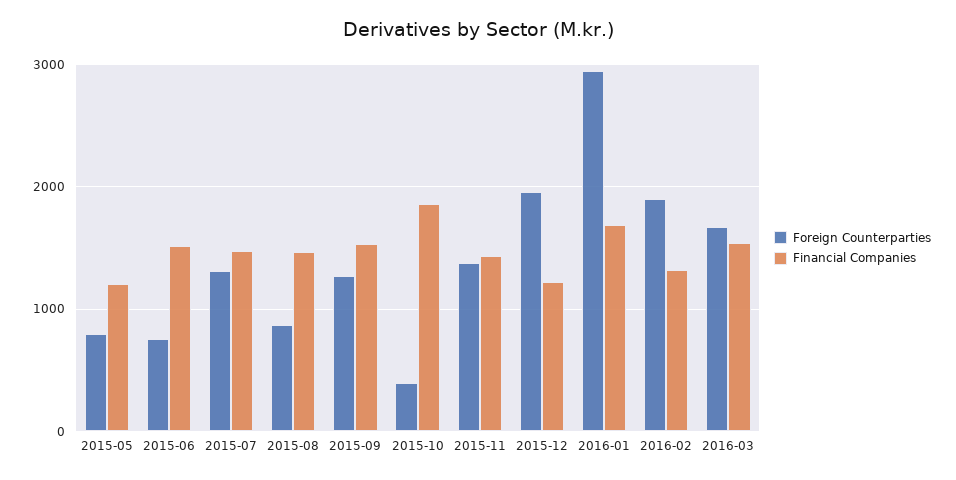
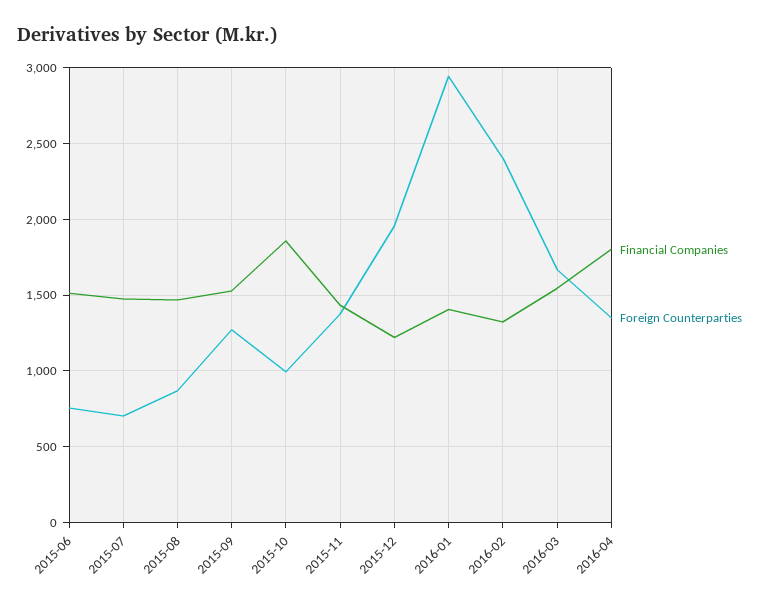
Foreign Counterparties, 2015-05: 800 -> none
Financial Companies, 2015-05: 1200 -> none
Foreign Counterparties, 2015-07: 1300 -> 700
Foreign Counterparties, 2015-10: 400 -> 1000
Financial Companies, 2016-01: 1700 -> 1400
Foreign Counterparties, 2016-02: 1900 -> 2400
Financial Companies, 2016-04: none -> 1800
Foreign Counterparties, 2016-04: none -> 1350

